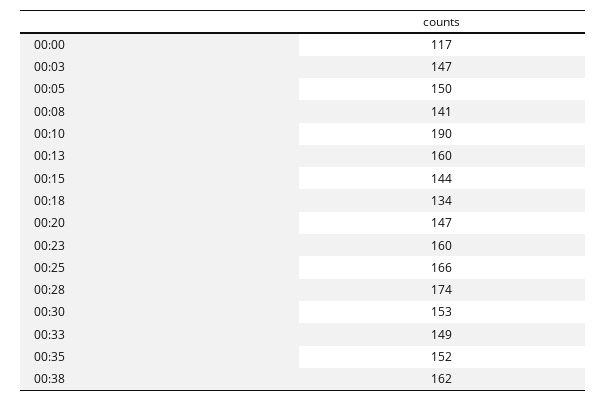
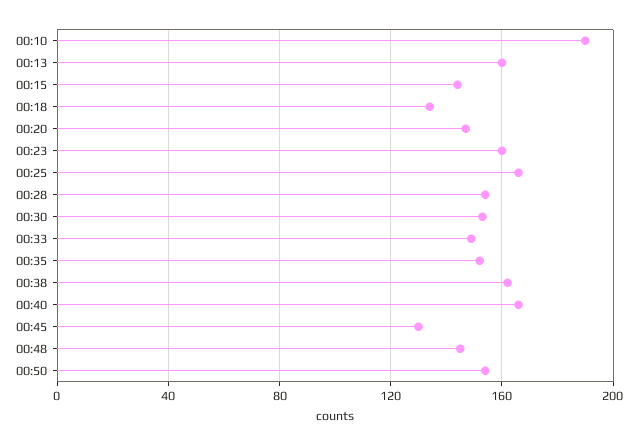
00:00: 117 -> none
00:03: 147 -> none
00:05: 150 -> none
00:08: 141 -> none
00:28: 174 -> 155
00:40: none -> 165
00:45: none -> 130
00:48: none -> 145
00:50: none -> 155

